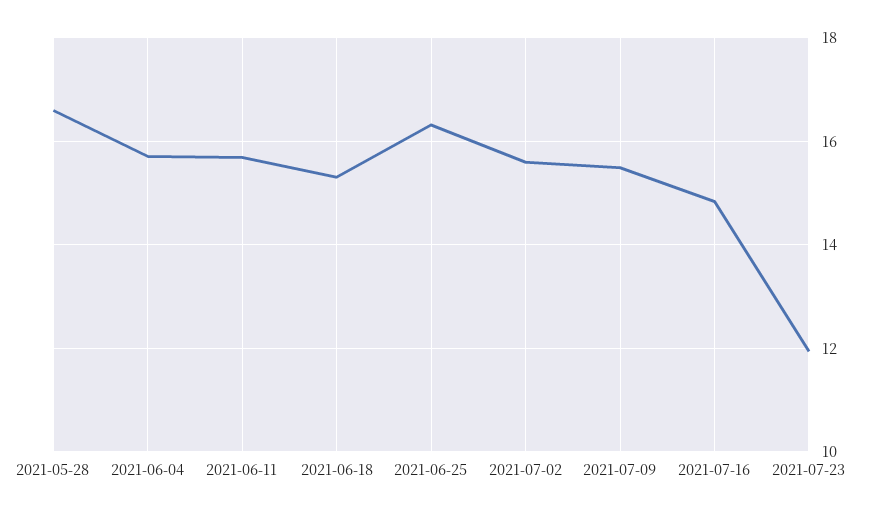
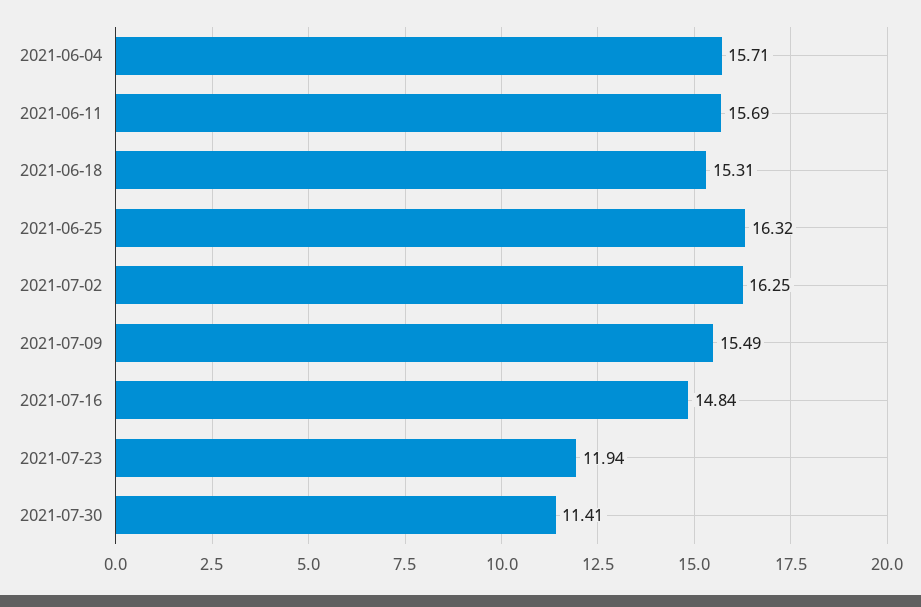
2021-05-28: 16.6 -> none
2021-07-02: 15.6 -> 16.25
2021-07-30: none -> 11.41

